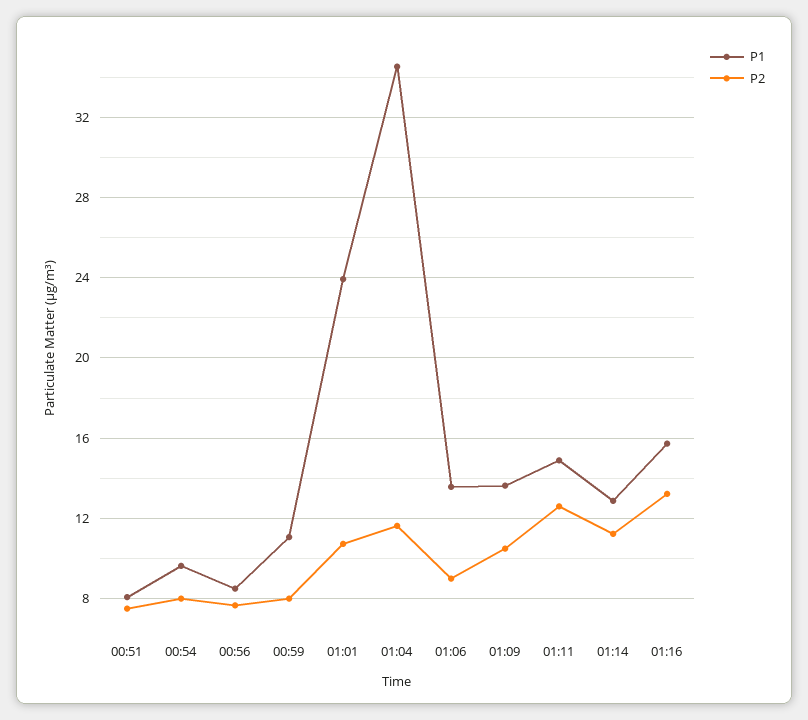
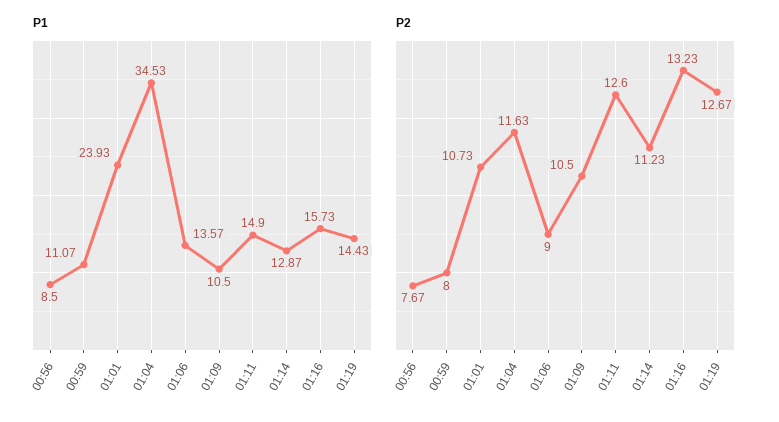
P1, 00:51: 8 -> none
P2, 00:51: 7.5 -> none
P1, 00:54: 9.5 -> none
P2, 00:54: 8 -> none
P1, 01:09: 13.5 -> 10.5
P1, 01:19: none -> 14.43
P2, 01:19: none -> 12.67

